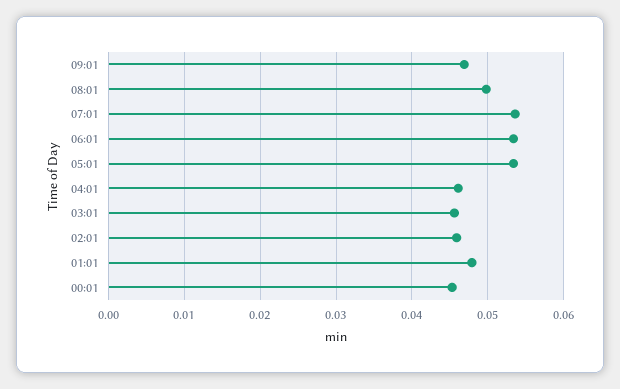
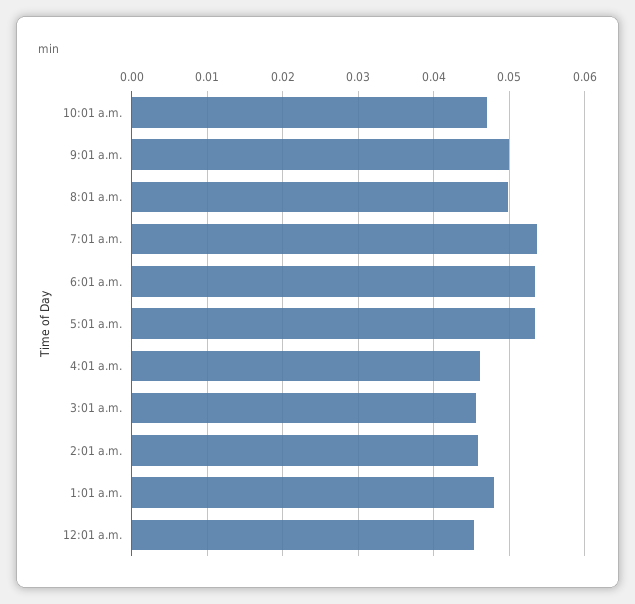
09:01: 0.047 -> 0.05
10:01 a.m.: none -> 0.047

